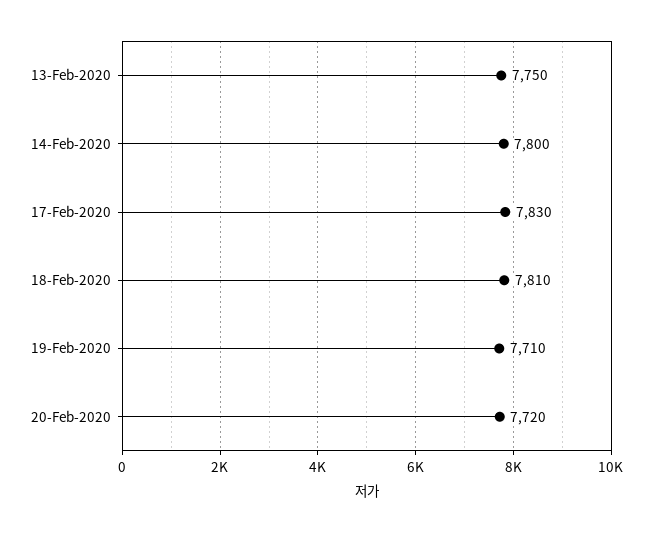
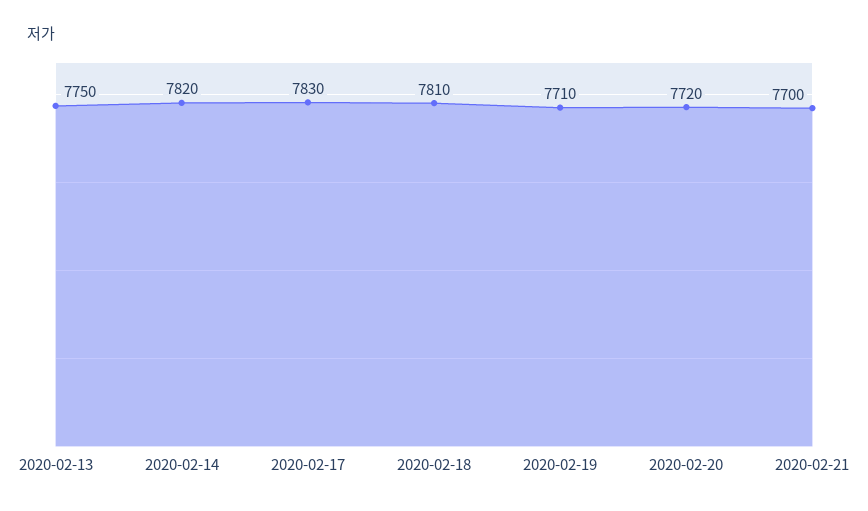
14-Feb-2020: 7800 -> 7820
2020-02-21: none -> 7700

